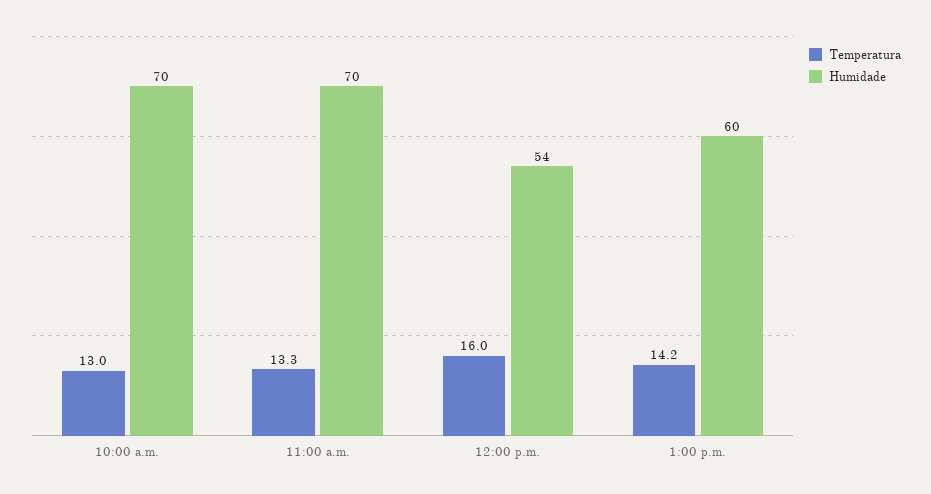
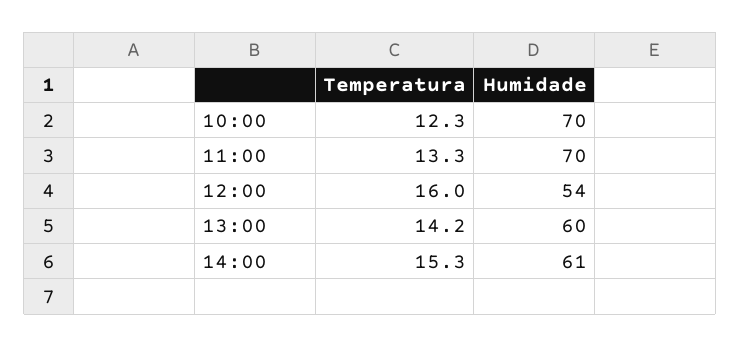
Temperatura, 10:00 a.m.: 13 -> 12.3
Temperatura, 14:00: none -> 15.3
Humidade, 14:00: none -> 61

